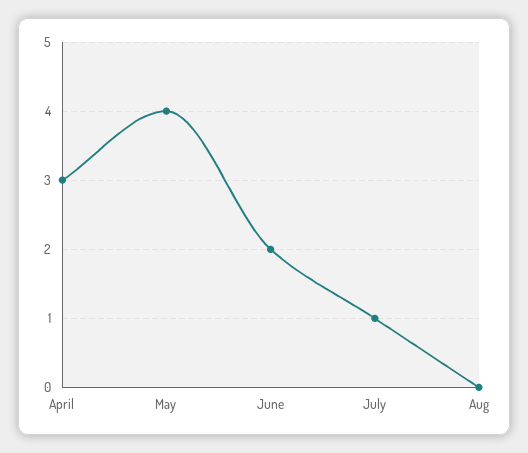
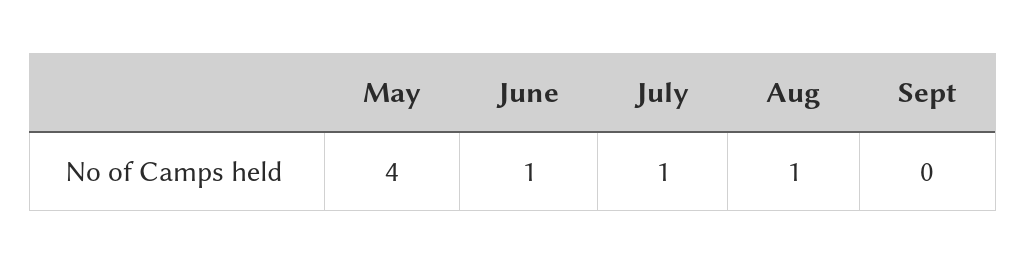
April: 3 -> none
June: 2 -> 1
Aug: 0 -> 1
Sept: none -> 0

